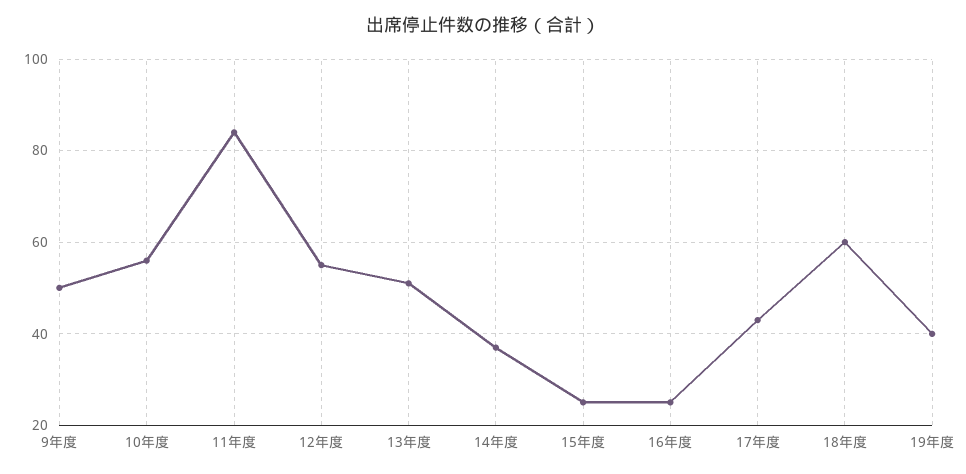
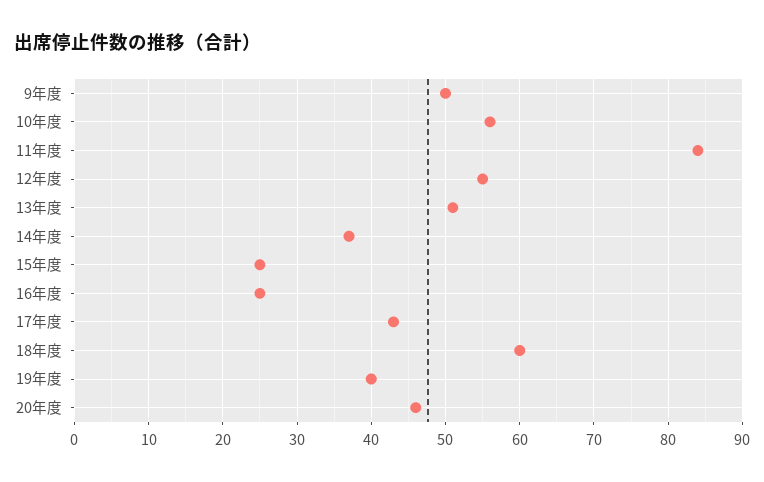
20年度: none -> 46

